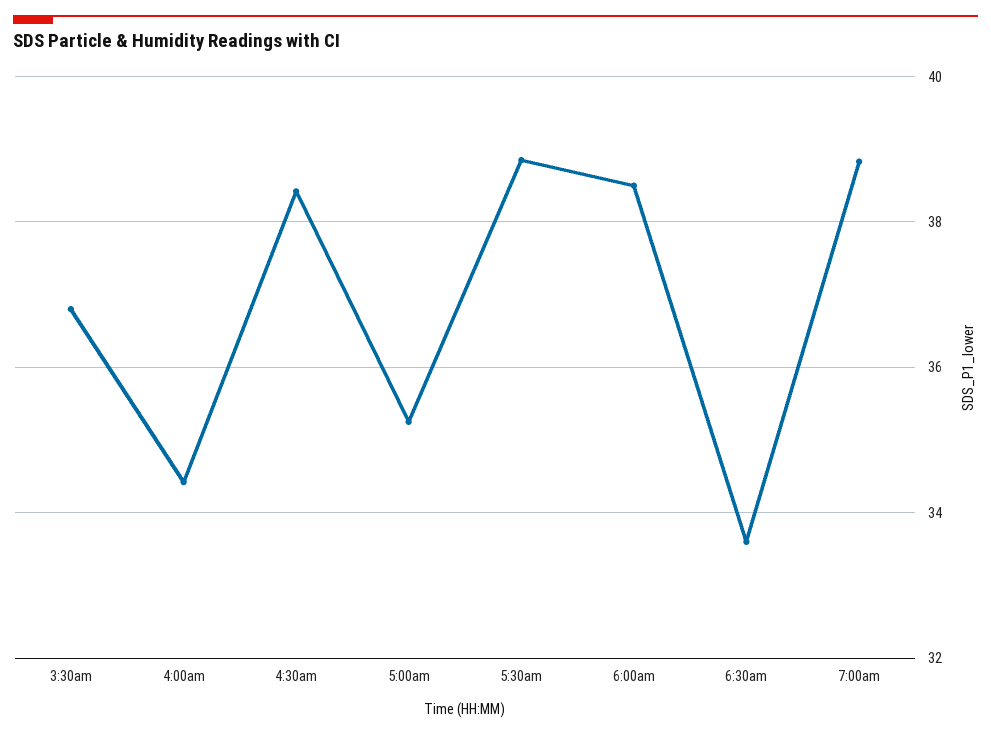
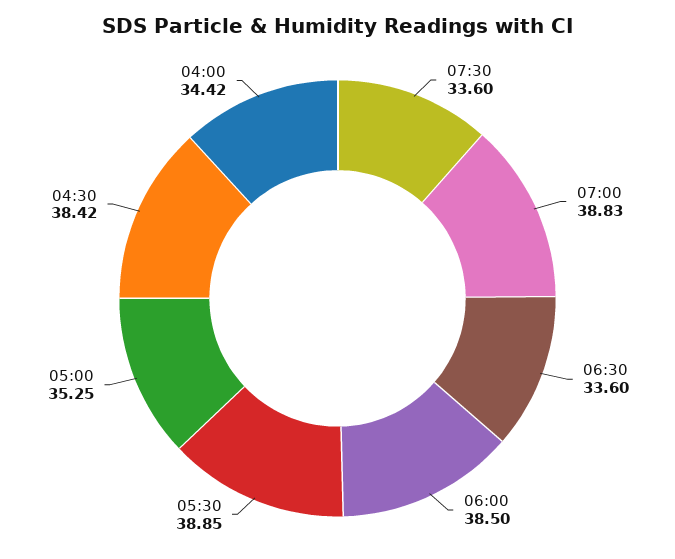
3:30am: 36.8 -> none
07:30: none -> 33.6

